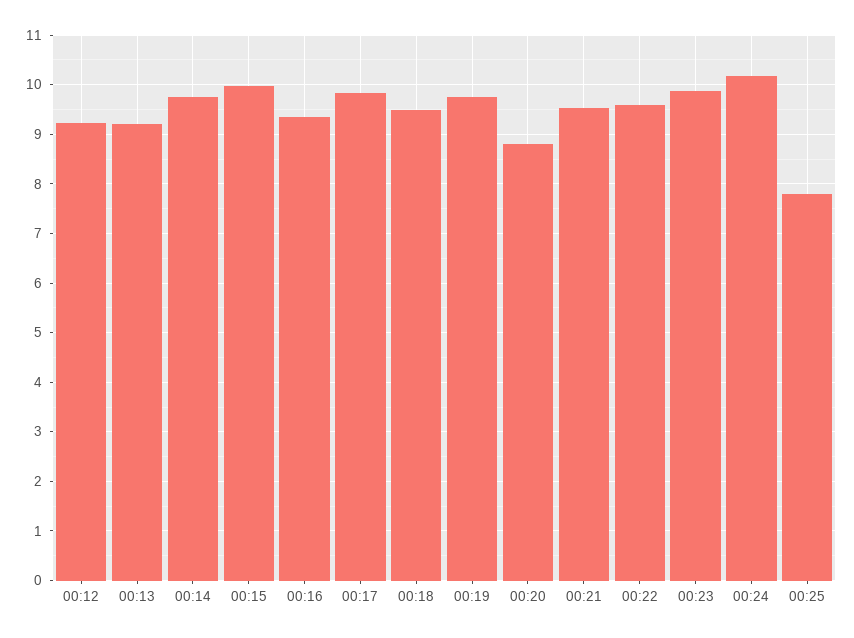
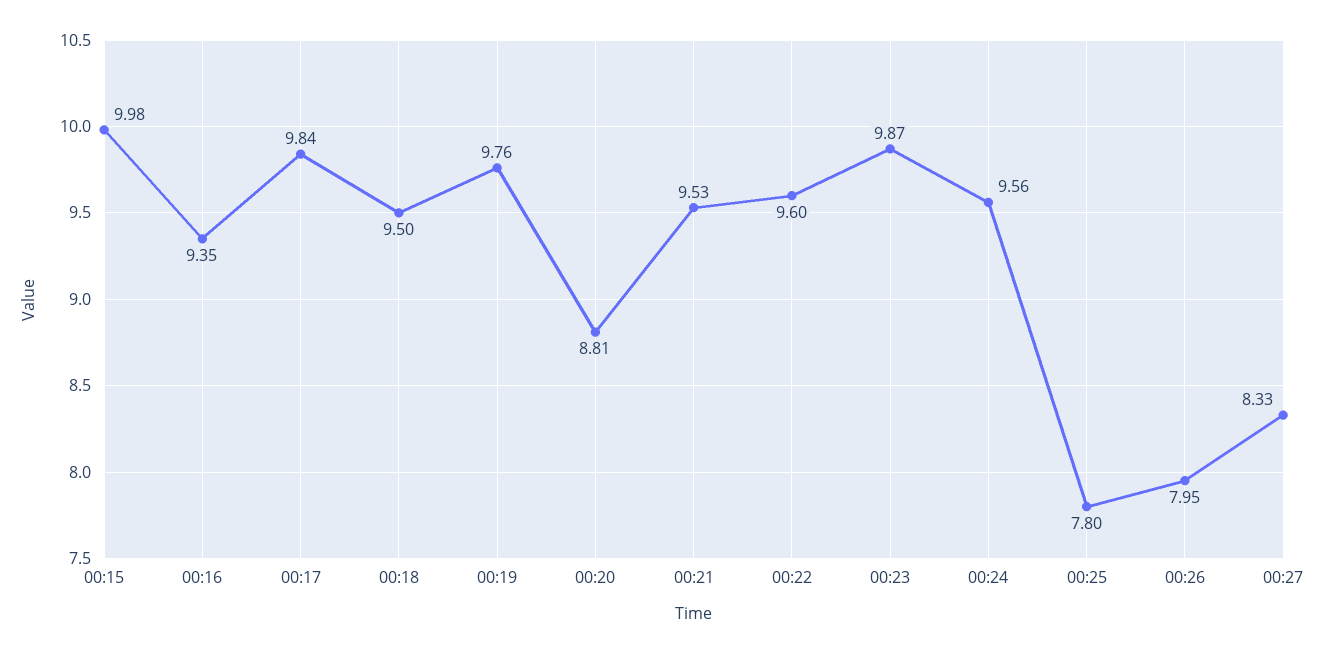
00:12: 9.2 -> none
00:13: 9.2 -> none
00:14: 9.8 -> none
00:24: 10.2 -> 9.56
00:26: none -> 7.95
00:27: none -> 8.33

